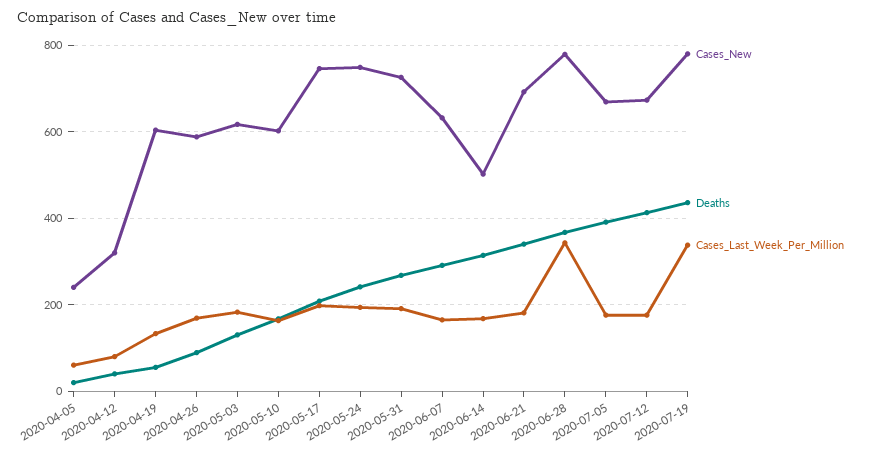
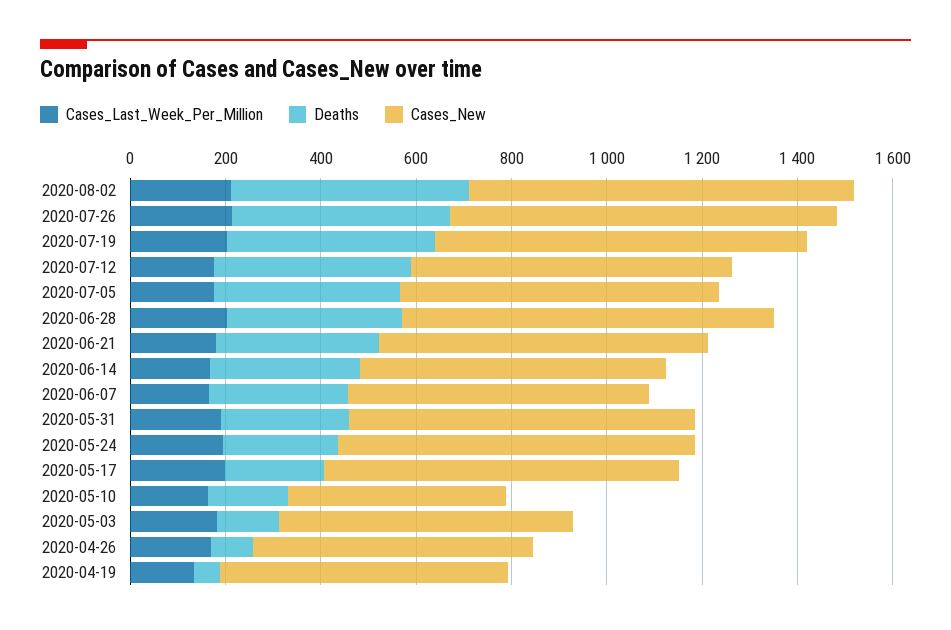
Cases_New, 2020-04-05: 240 -> none
Deaths, 2020-04-05: 20 -> none
Cases_Last_Week_Per_Million, 2020-04-05: 60 -> none
Cases_New, 2020-04-12: 320 -> none
Deaths, 2020-04-12: 40 -> none
Cases_Last_Week_Per_Million, 2020-04-12: 80 -> none
Cases_New, 2020-05-10: 600 -> 450
Cases_New, 2020-06-14: 500 -> 650
Cases_Last_Week_Per_Million, 2020-06-28: 340 -> 200
Cases_Last_Week_Per_Million, 2020-07-19: 340 -> 200
Cases_Last_Week_Per_Million, 2020-08-02: none -> 200
Deaths, 2020-08-02: none -> 500
Cases_New, 2020-08-02: none -> 800
Cases_Last_Week_Per_Million, 2020-07-26: none -> 200
Deaths, 2020-07-26: none -> 450
Cases_New, 2020-07-26: none -> 800

